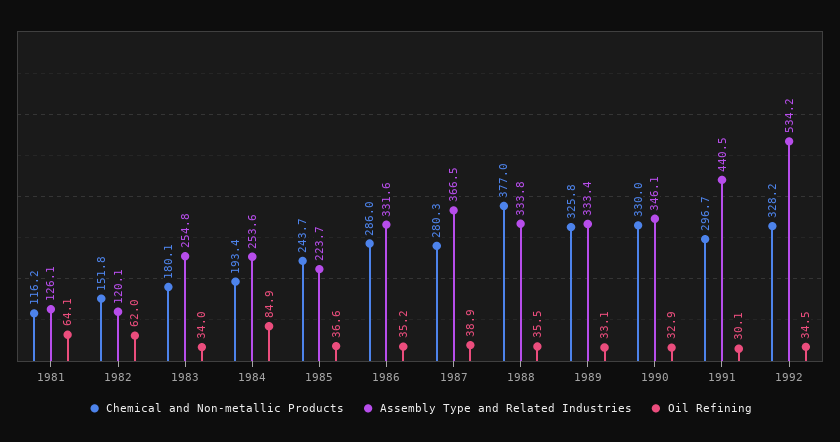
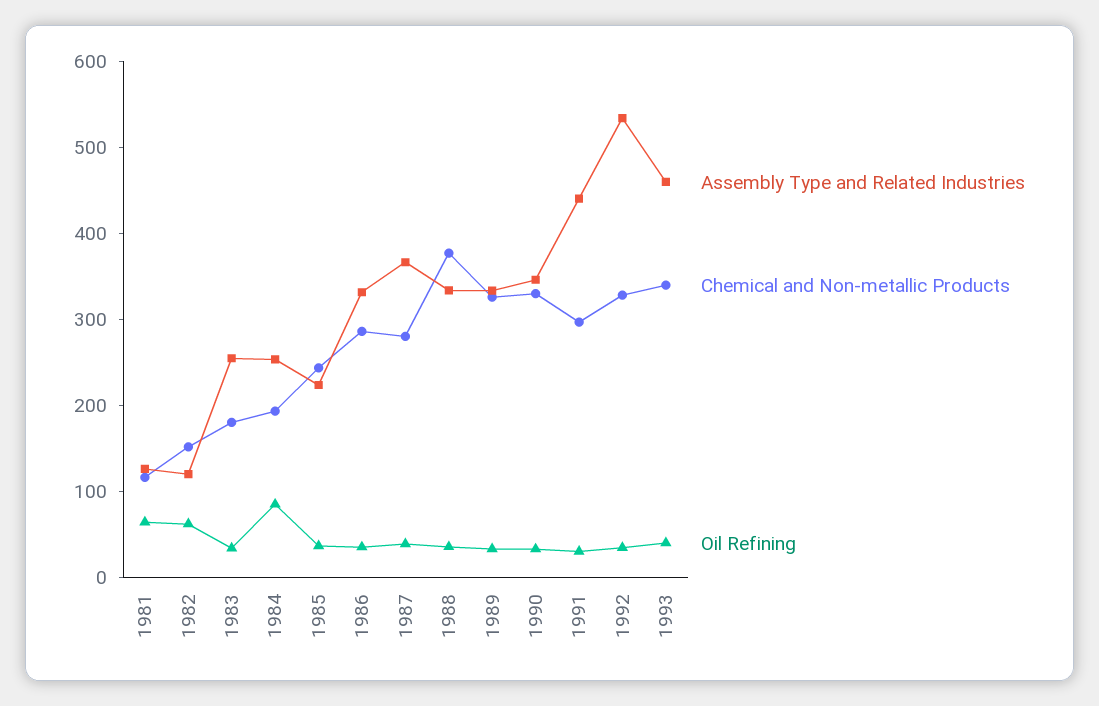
Assembly Type and Related Industries, 1993: none -> 460
Chemical and Non-metallic Products, 1993: none -> 340
Oil Refining, 1993: none -> 40

